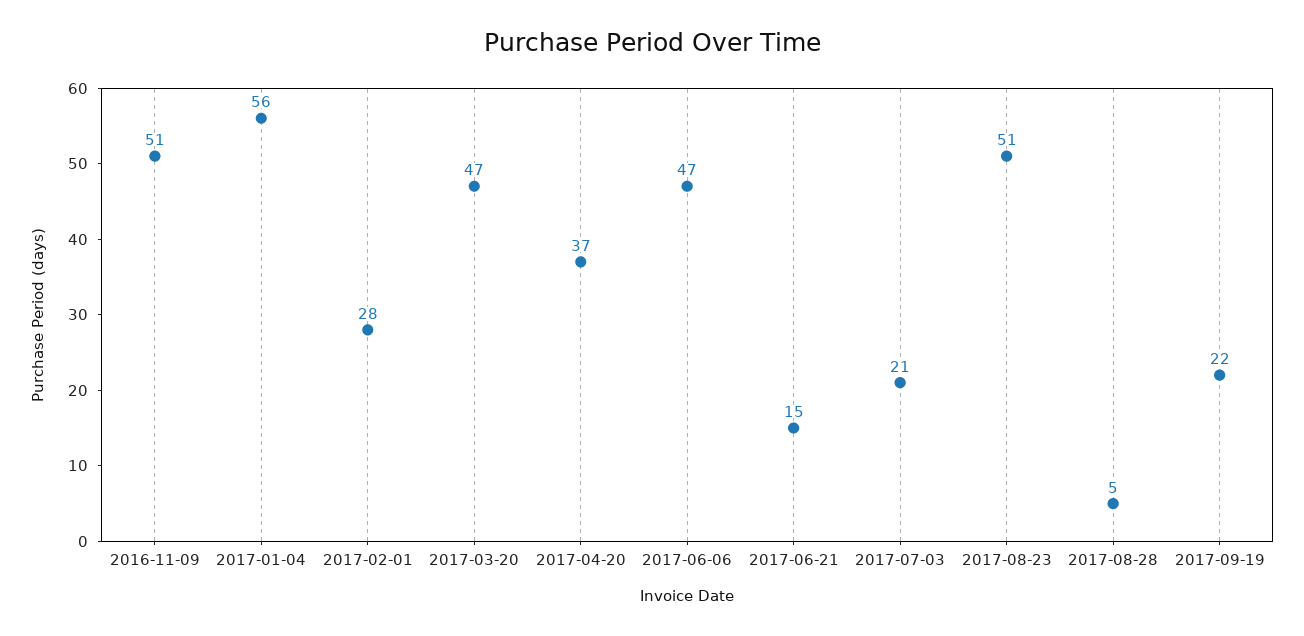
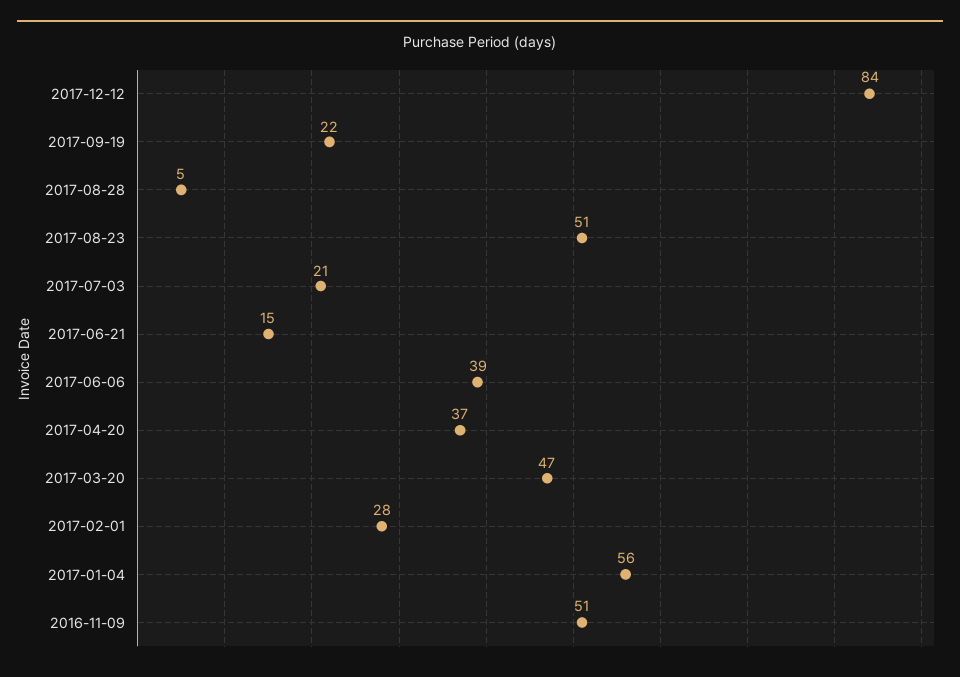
2017-06-06: 47 -> 39
2017-12-12: none -> 84

